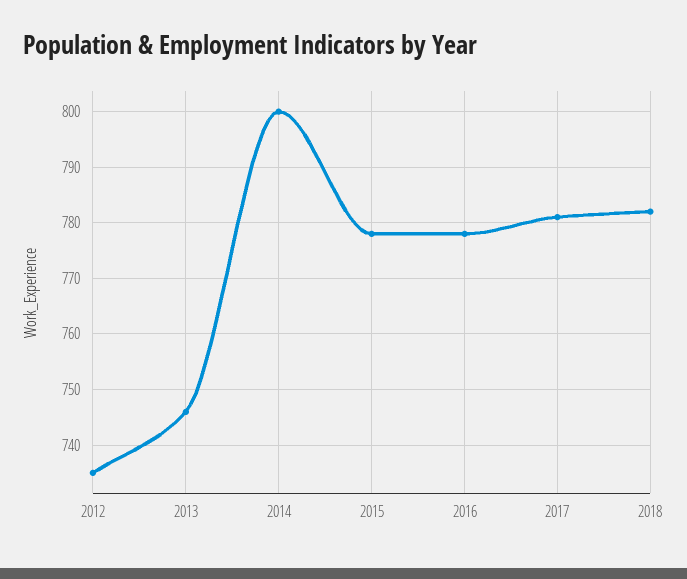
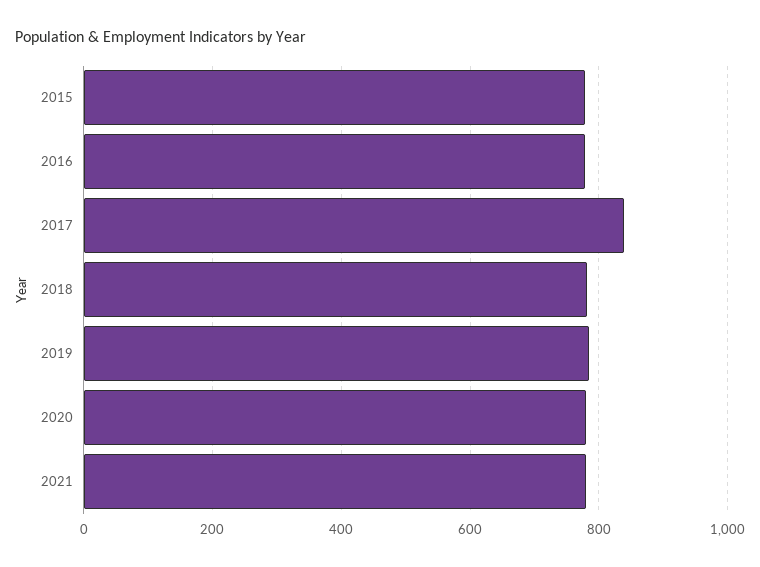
2012: 735 -> none
2013: 745 -> none
2014: 800 -> none
2017: 780 -> 840
2019: none -> 780
2020: none -> 780
2021: none -> 780

